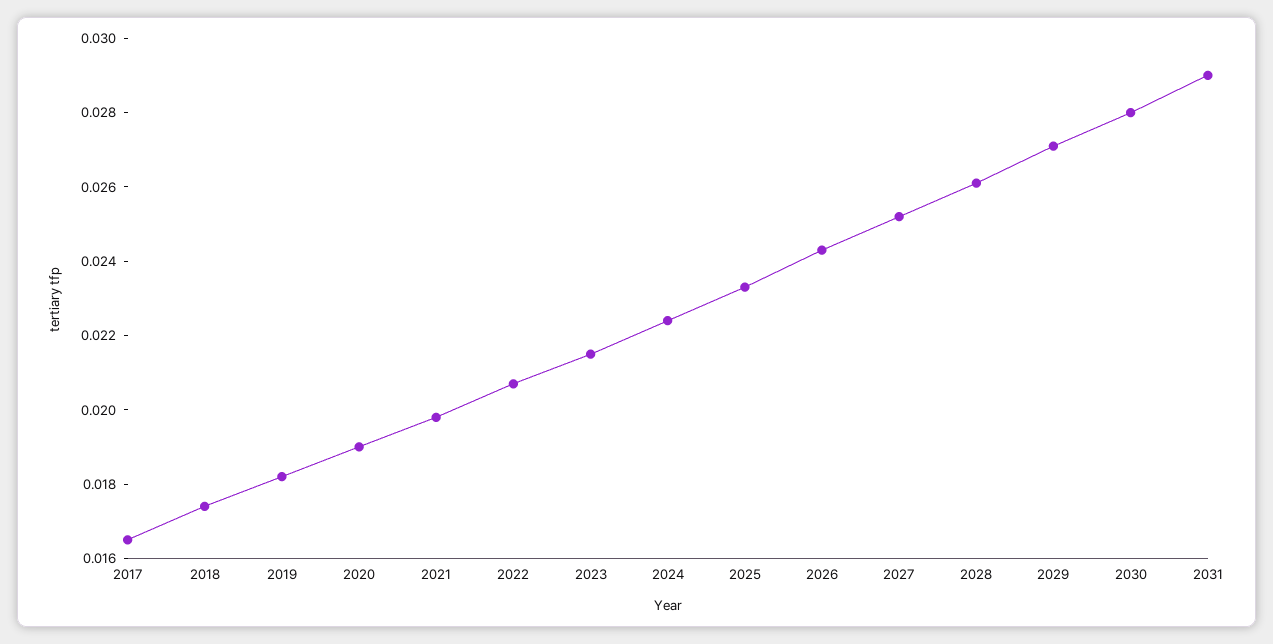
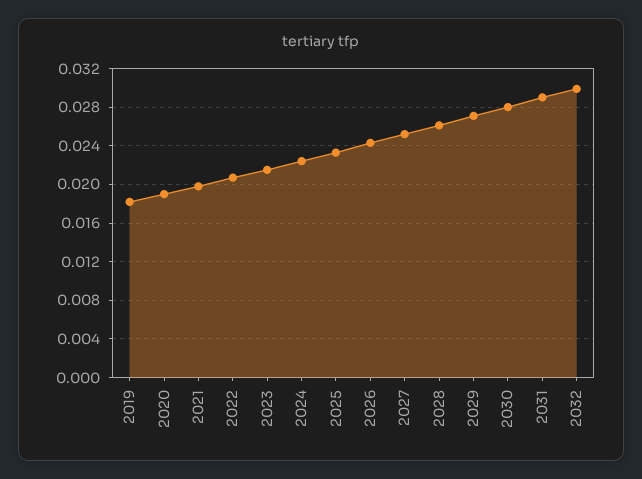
2017: 0.0165 -> none
2018: 0.0175 -> none
2032: none -> 0.03

